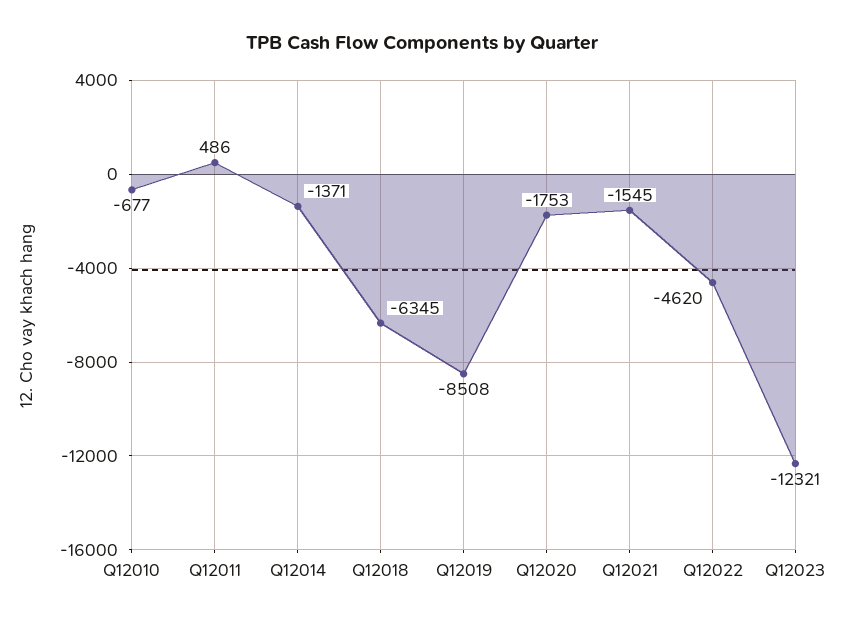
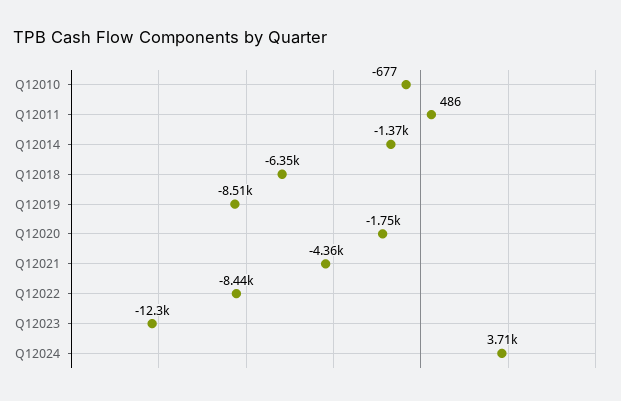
Q12021: -1545 -> -4360
Q12022: -4620 -> -8440
Q12024: none -> 3710

